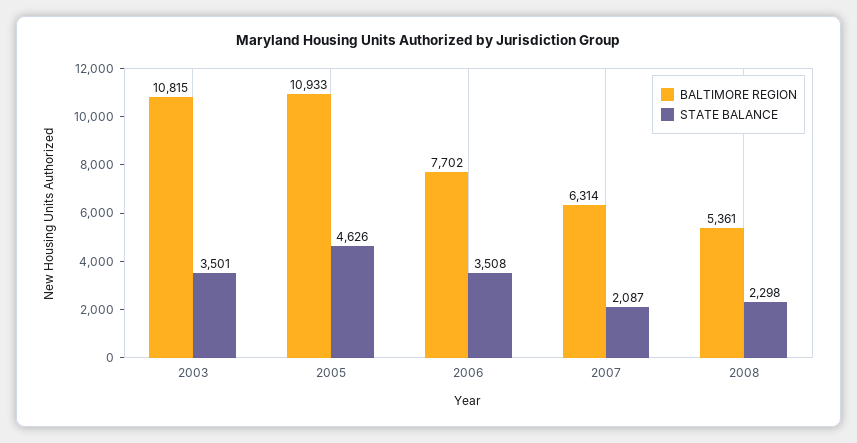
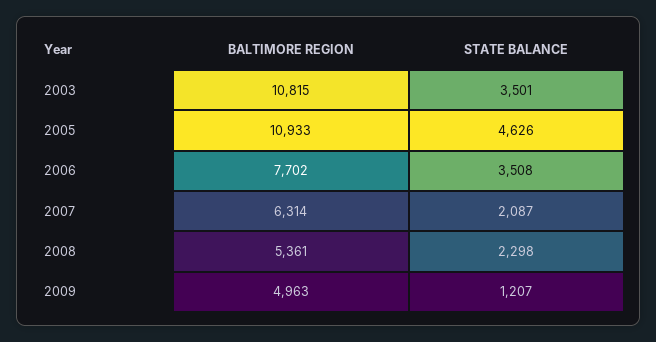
BALTIMORE REGION, 2009: none -> 4963
STATE BALANCE, 2009: none -> 1207

